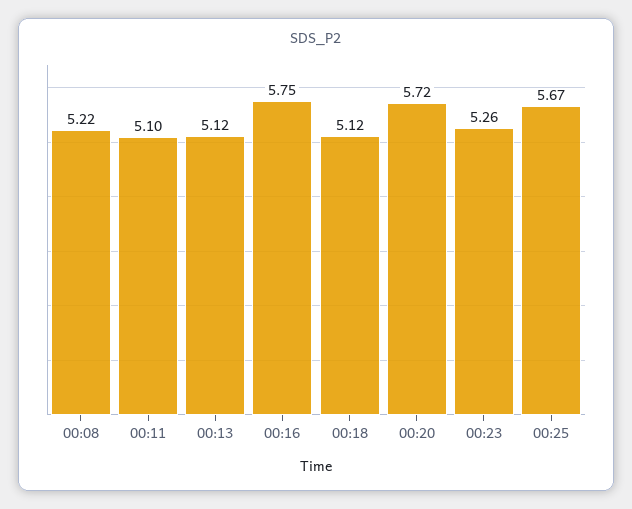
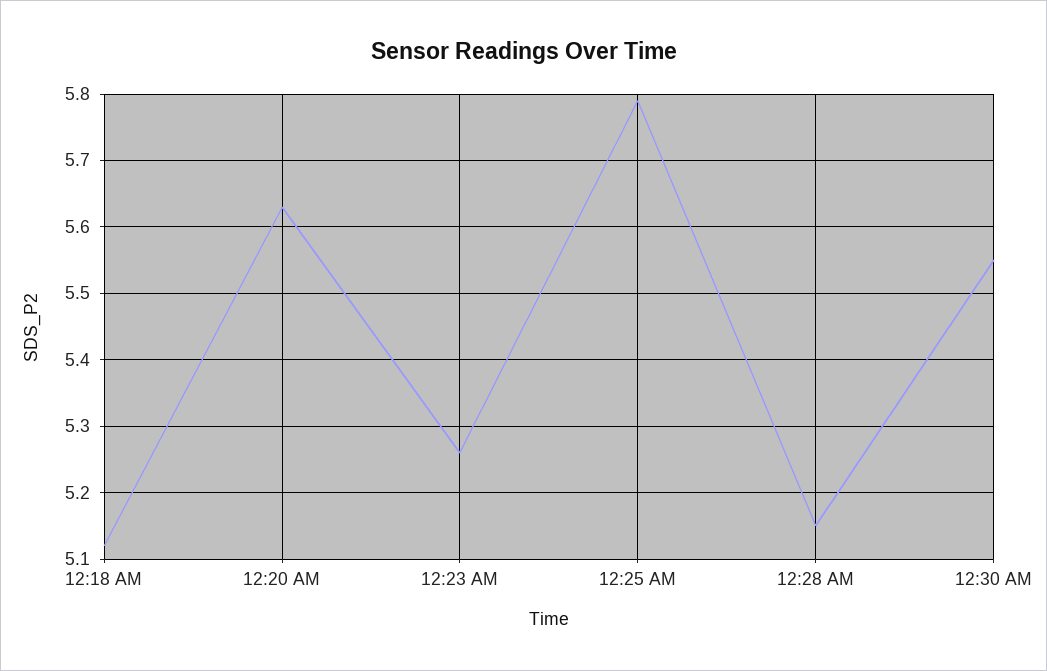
00:08: 5.22 -> none
00:11: 5.1 -> none
00:13: 5.12 -> none
00:16: 5.75 -> none
00:20: 5.72 -> 5.63
00:25: 5.67 -> 5.79
12:28 AM: none -> 5.15
12:30 AM: none -> 5.55

